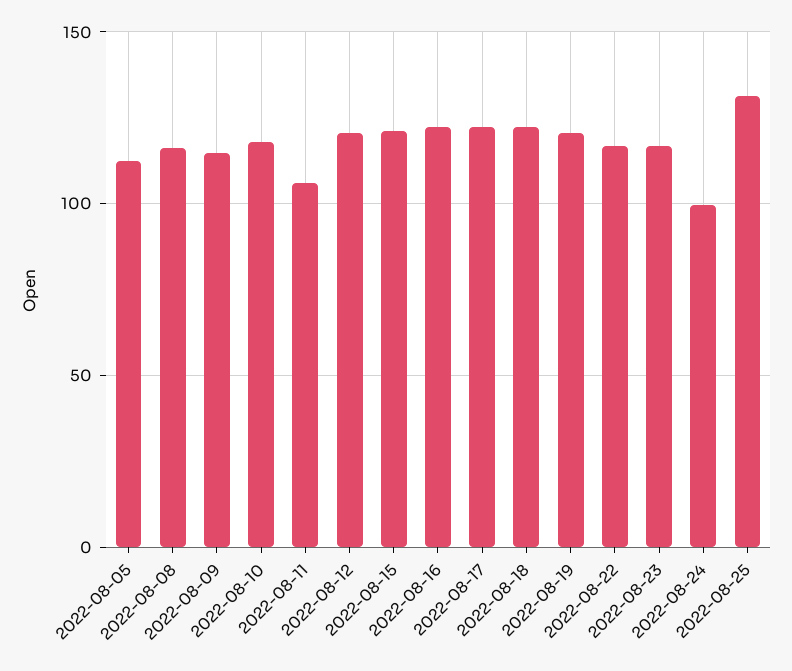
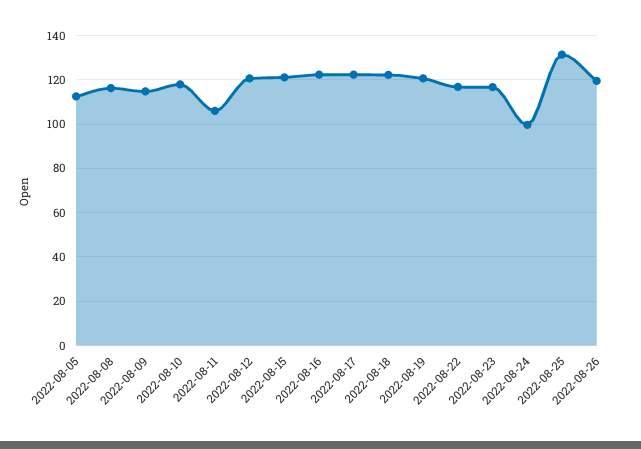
2022-08-26: none -> 120

